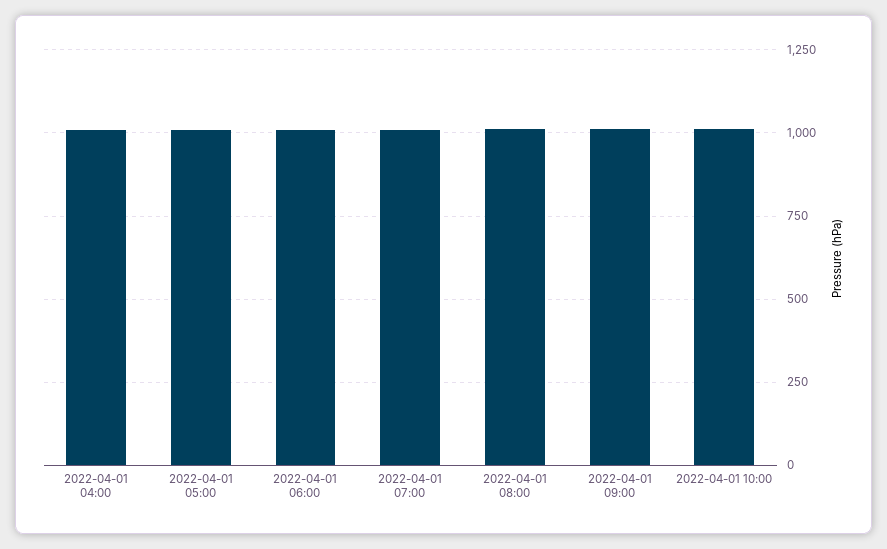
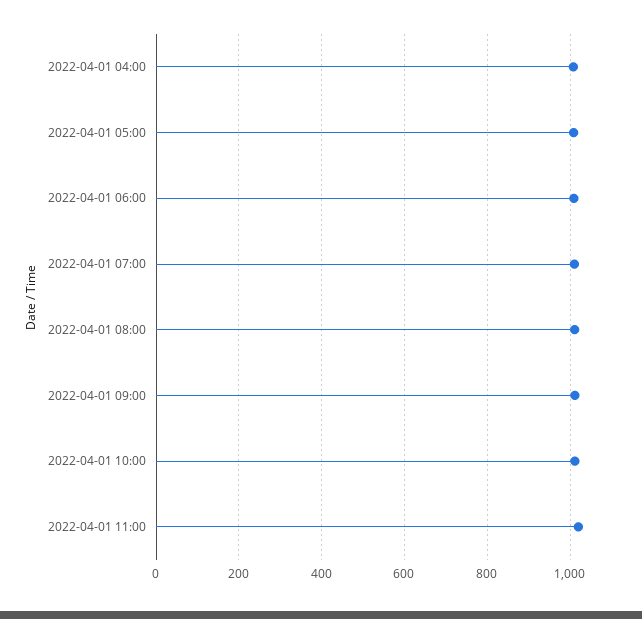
2022-04-01 11:00: none -> 1020

